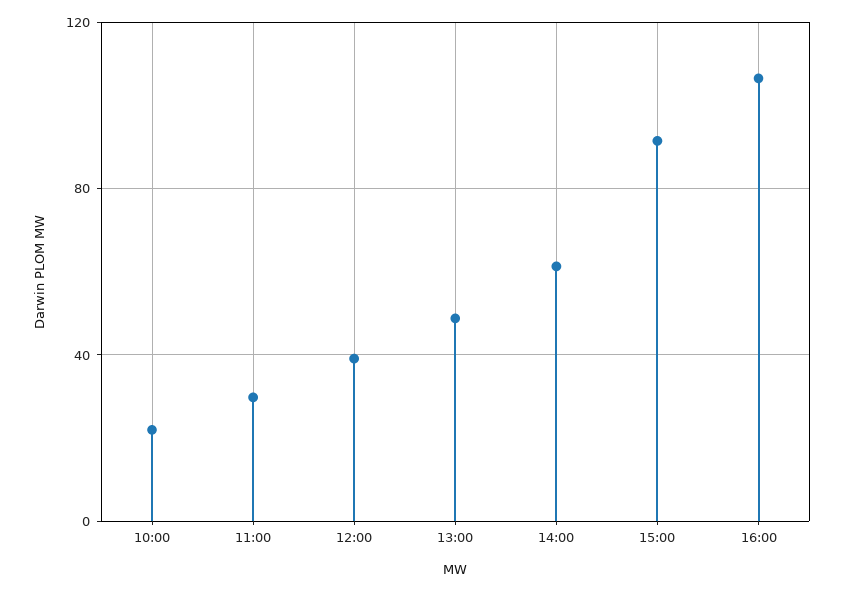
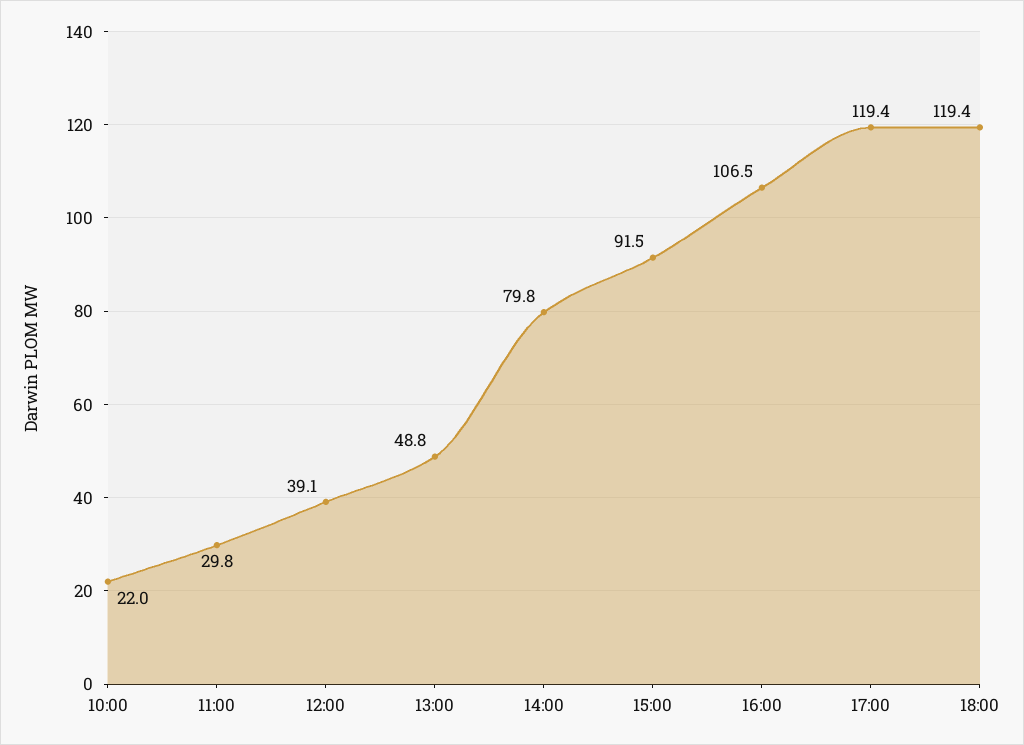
14:00: 60 -> 79.8
17:00: none -> 119.4
18:00: none -> 119.4

